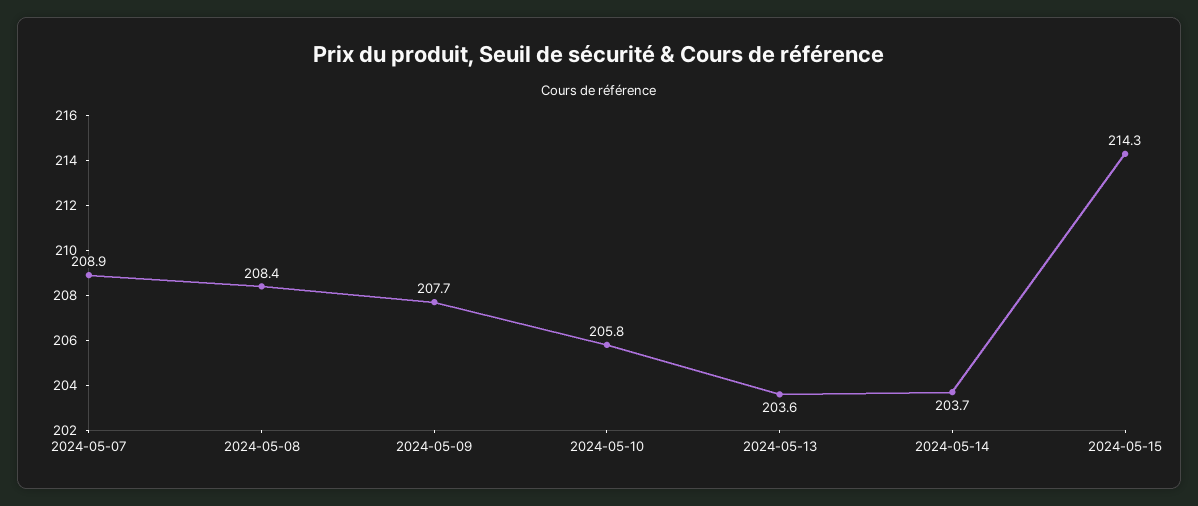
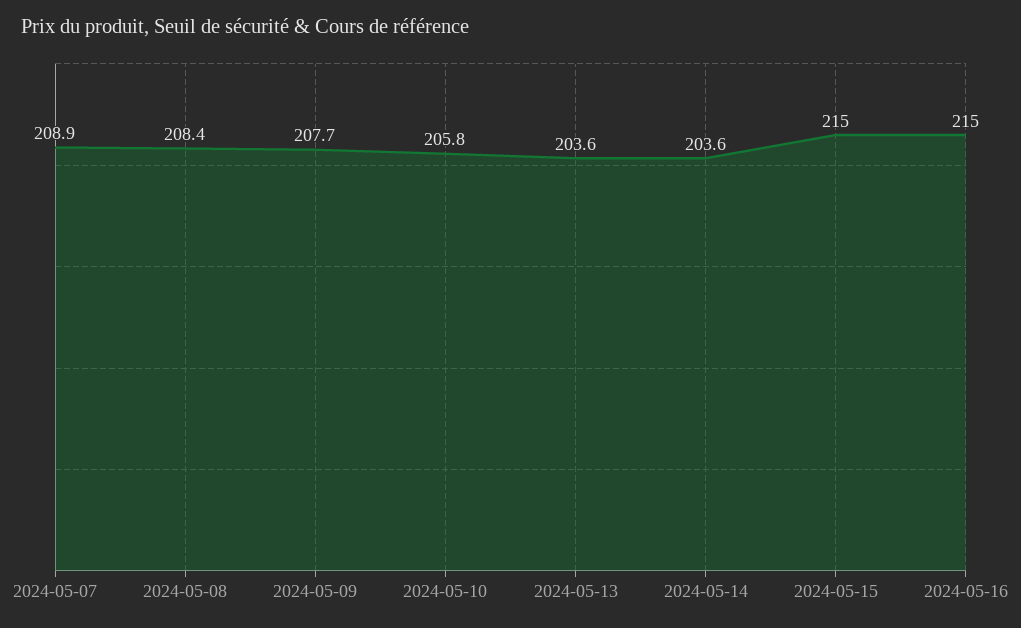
2024-05-14: 203.7 -> 203.6
2024-05-15: 214.3 -> 215
2024-05-16: none -> 215

